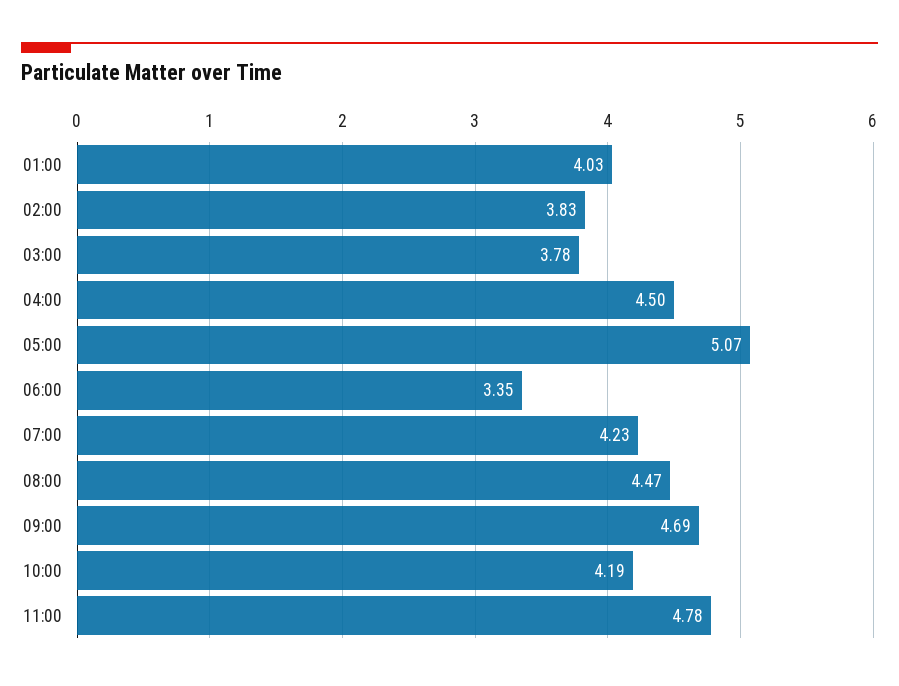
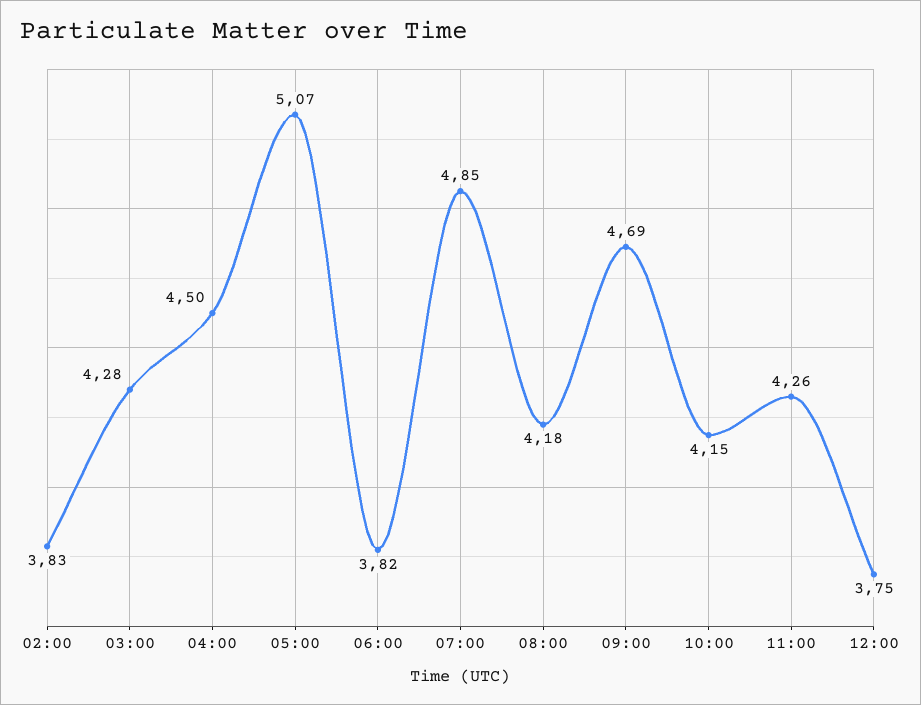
01:00: 4.03 -> none
03:00: 3.78 -> 4.28
06:00: 3.35 -> 3.82
07:00: 4.23 -> 4.85
08:00: 4.47 -> 4.18
10:00: 4.19 -> 4.15
11:00: 4.78 -> 4.26
12:00: none -> 3.75

